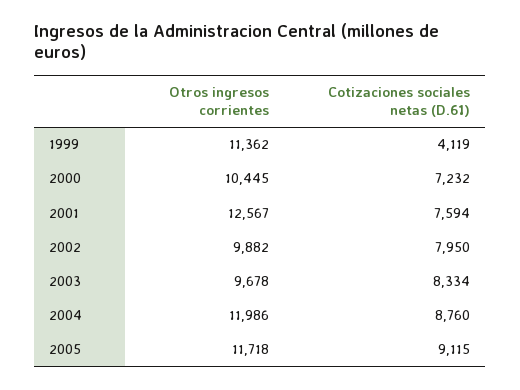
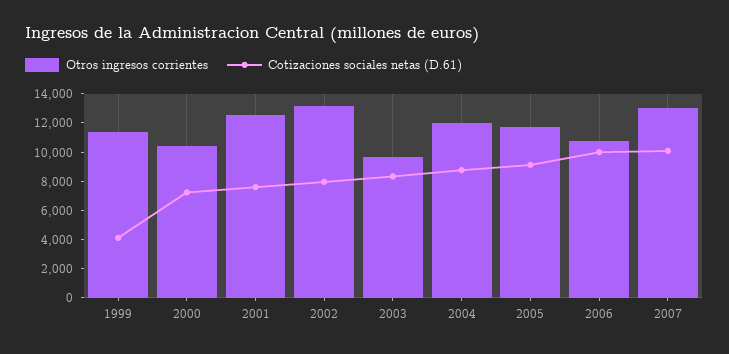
Otros ingresos corrientes, 2002: 9882 -> 13000
Otros ingresos corrientes, 2006: none -> 11000
Cotizaciones sociales netas (D.61), 2006: none -> 10000
Otros ingresos corrientes, 2007: none -> 13000
Cotizaciones sociales netas (D.61), 2007: none -> 10000

